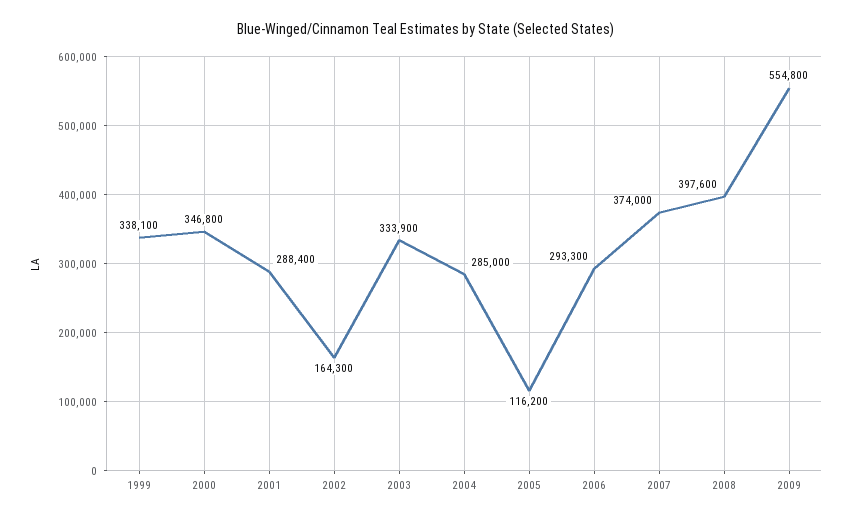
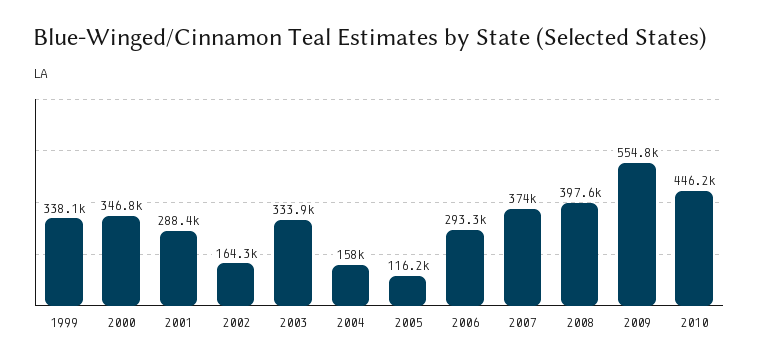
2004: 285000 -> 158000
2010: none -> 446200

